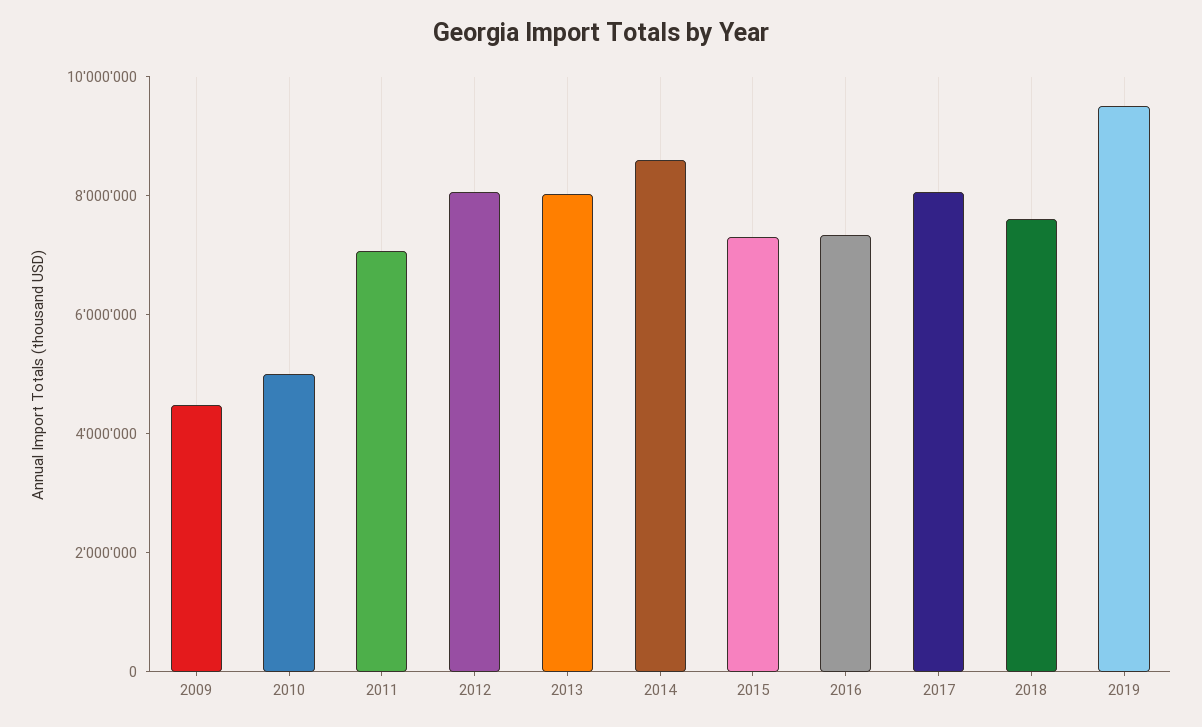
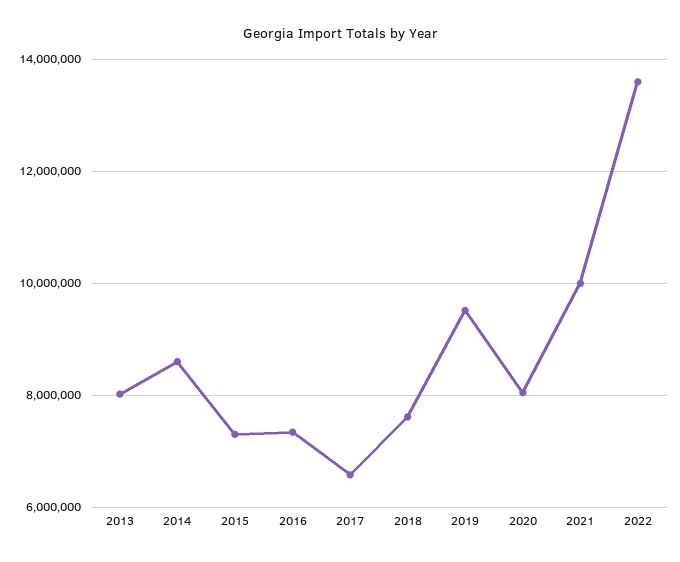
2009: 4500000 -> none
2010: 5000000 -> none
2011: 7000000 -> none
2012: 8000000 -> none
2017: 8000000 -> 6600000
2020: none -> 8000000
2021: none -> 10000000
2022: none -> 13600000

